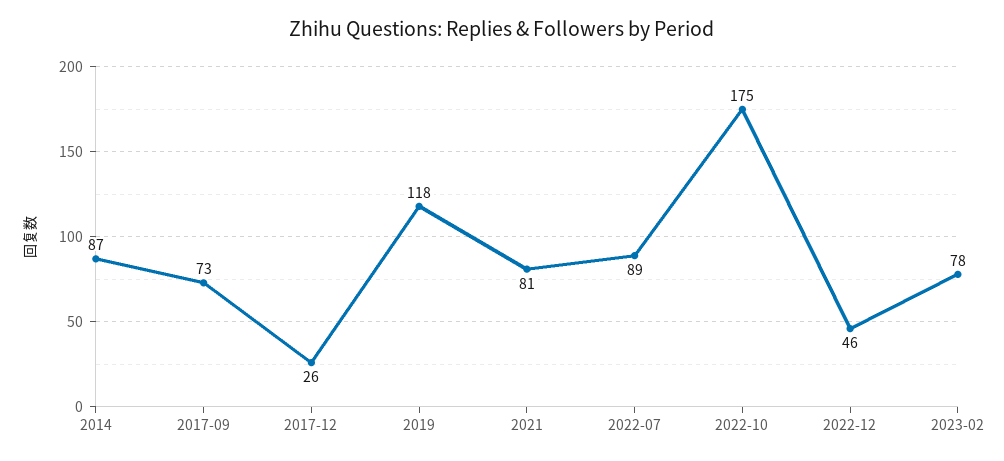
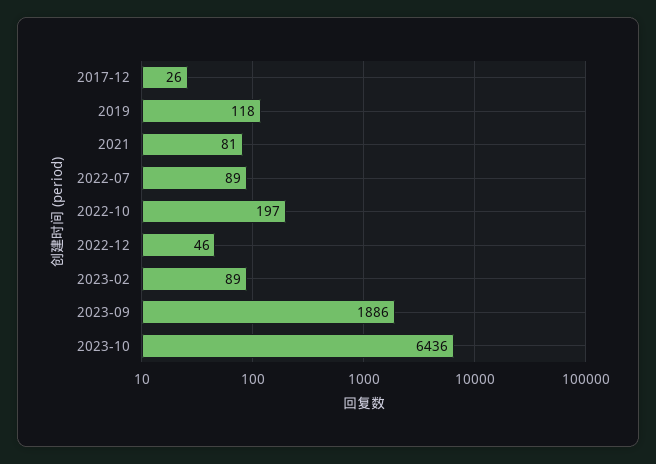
2014: 87 -> none
2017-09: 73 -> none
2022-10: 175 -> 197
2023-02: 78 -> 89
2023-09: none -> 1886
2023-10: none -> 6436

